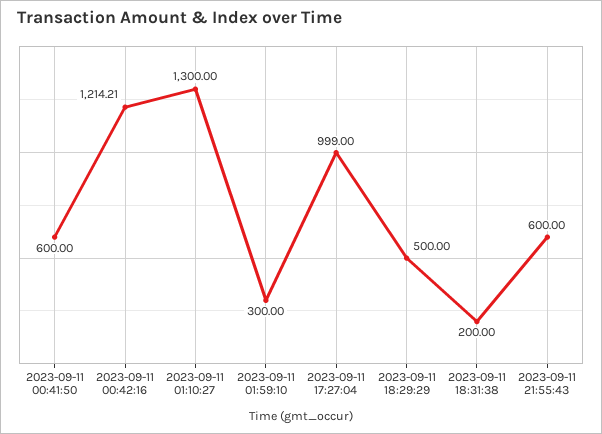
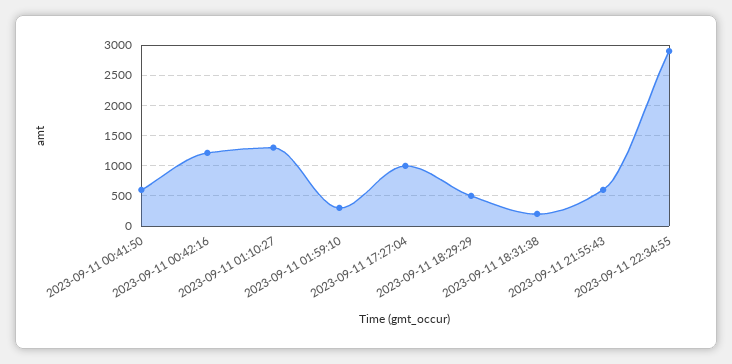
2023-09-11 22:34:55: none -> 2900

